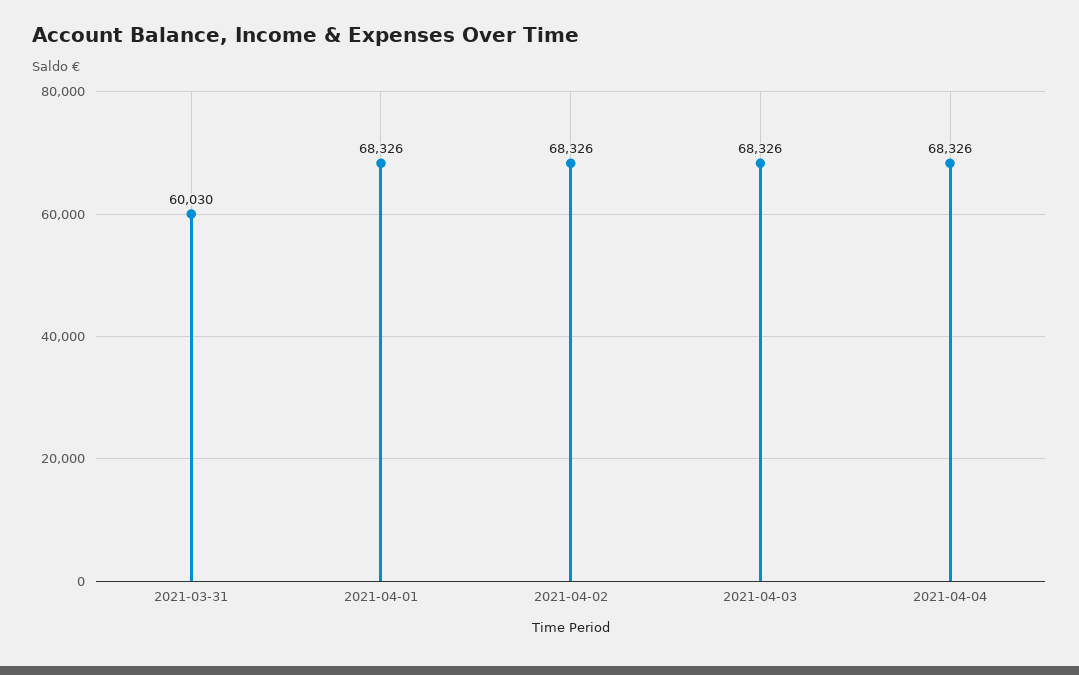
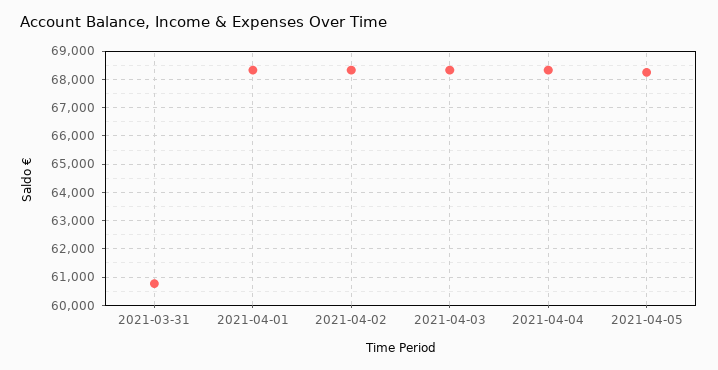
2021-03-31: 60030 -> 60750
2021-04-05: none -> 68250

